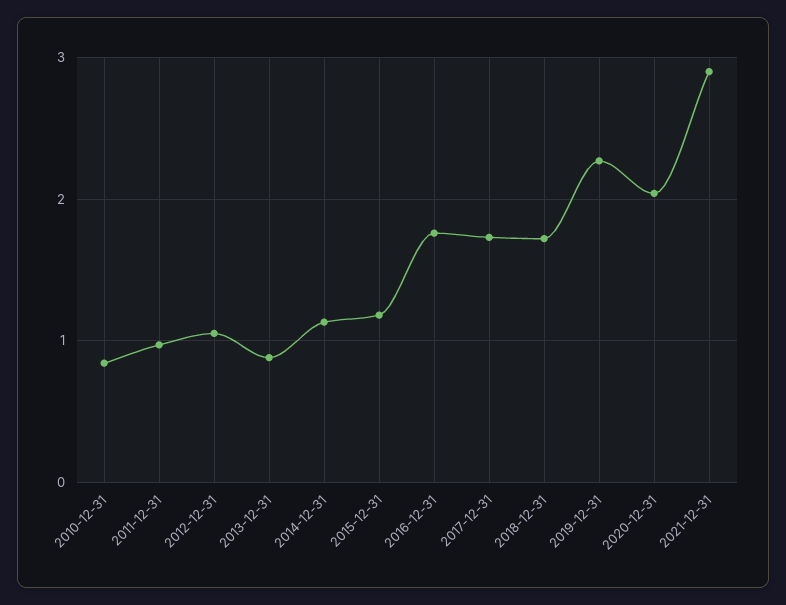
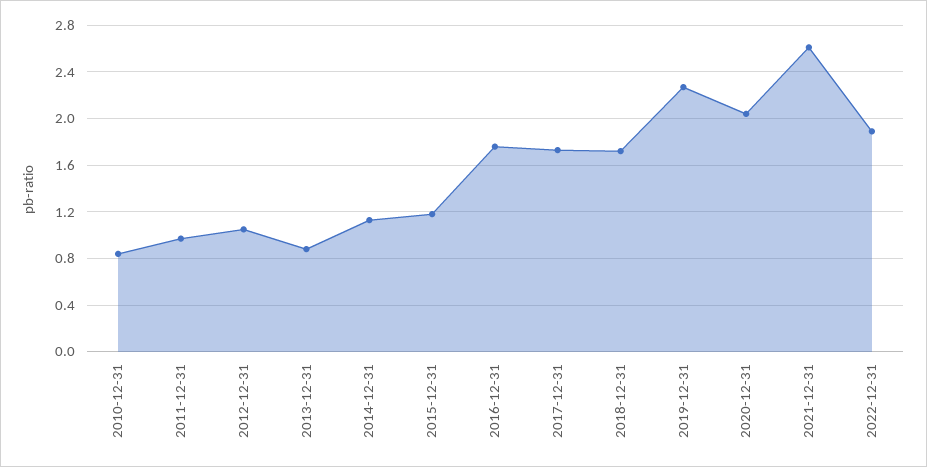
2021-12-31: 2.9 -> 2.6
2022-12-31: none -> 1.9

